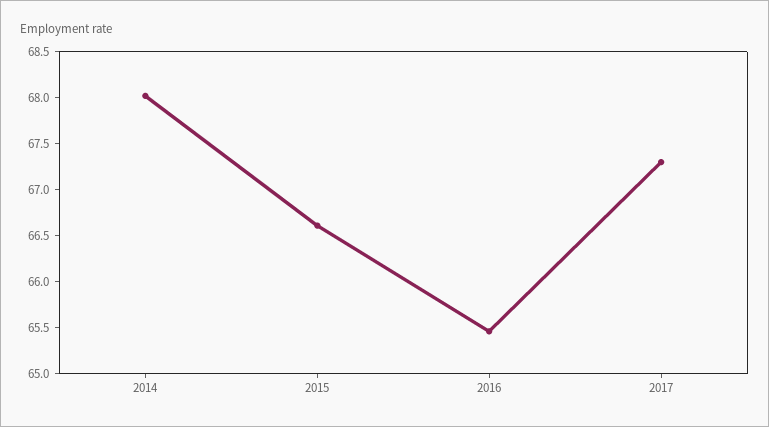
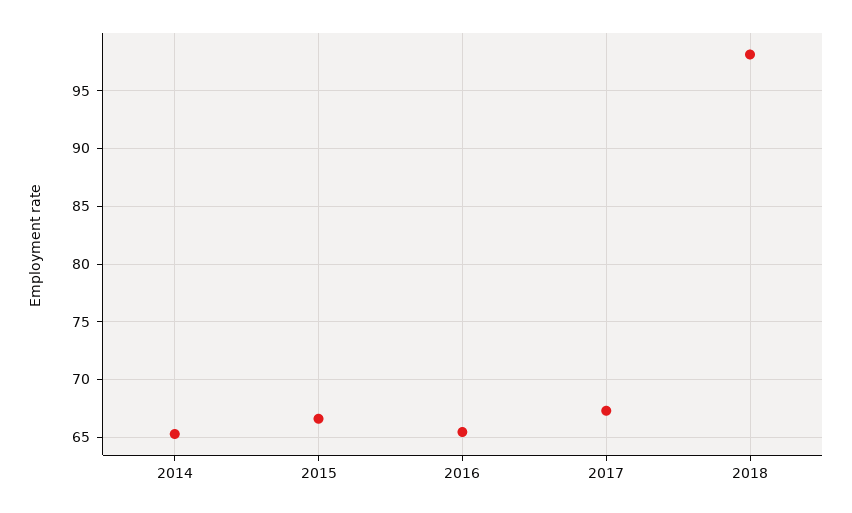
2014: 68 -> 65
2018: none -> 98

